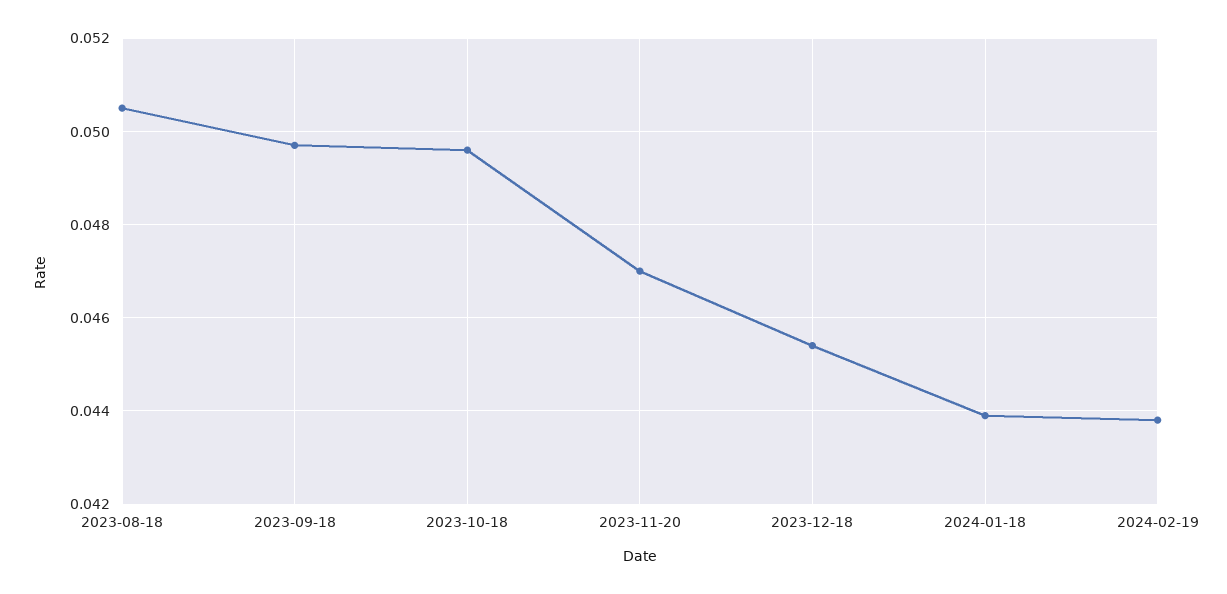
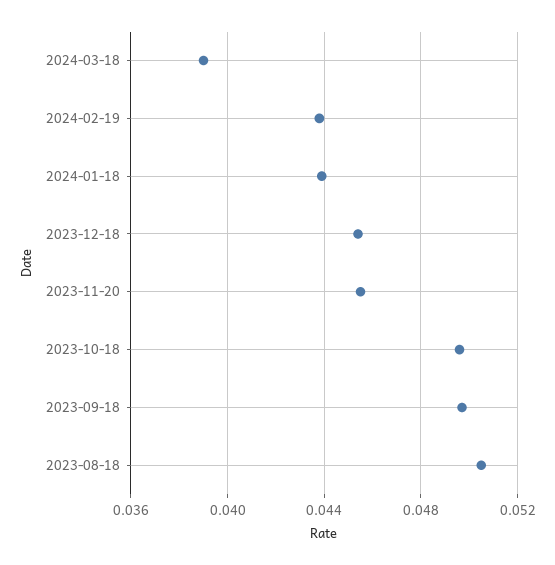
2023-11-20: 0.047 -> 0.0455
2024-03-18: none -> 0.039

